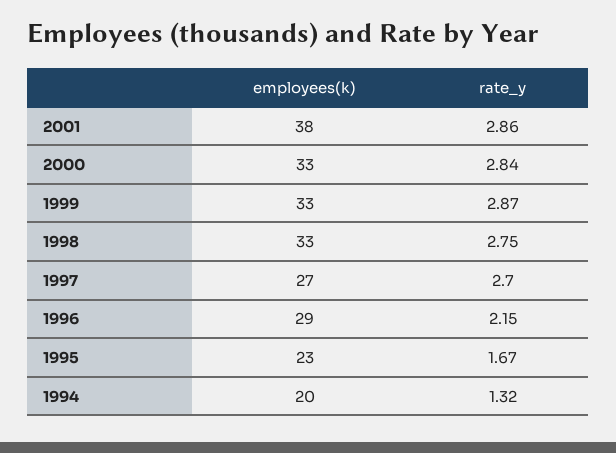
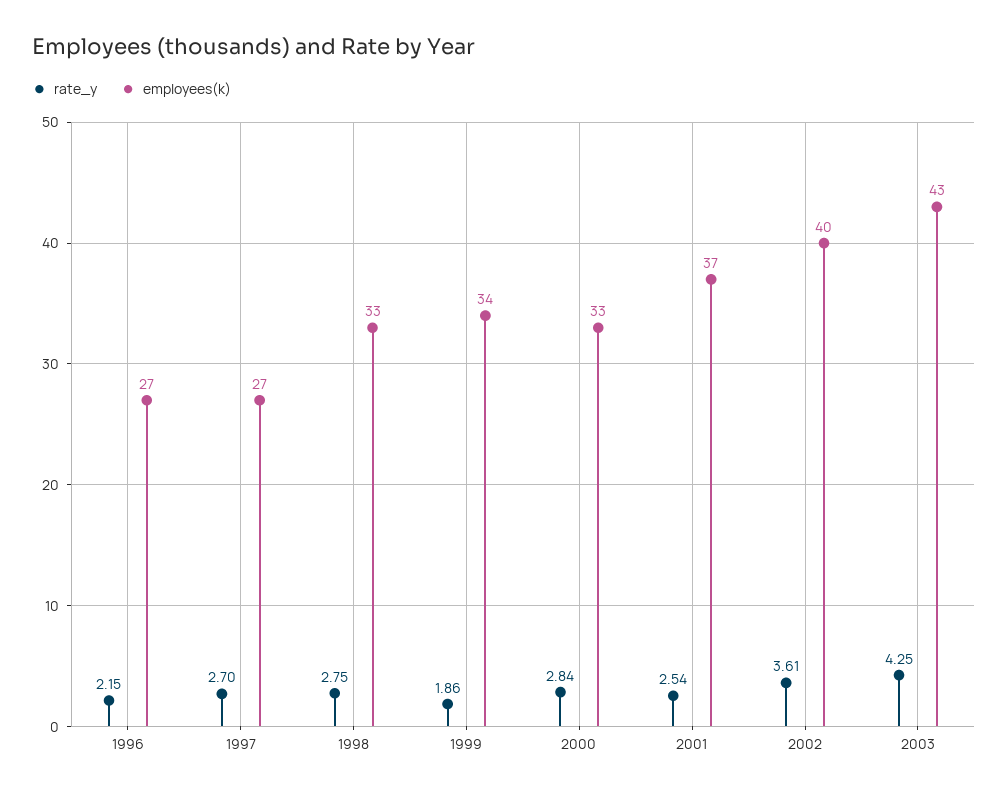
employees(k), 2001: 38 -> 37
rate_y, 2001: 2.86 -> 2.54
employees(k), 1999: 33 -> 34
rate_y, 1999: 2.87 -> 1.86
employees(k), 1996: 29 -> 27
employees(k), 1995: 23 -> none
rate_y, 1995: 1.67 -> none
employees(k), 1994: 20 -> none
rate_y, 1994: 1.32 -> none
rate_y, 2002: none -> 3.61
employees(k), 2002: none -> 40
rate_y, 2003: none -> 4.25
employees(k), 2003: none -> 43

